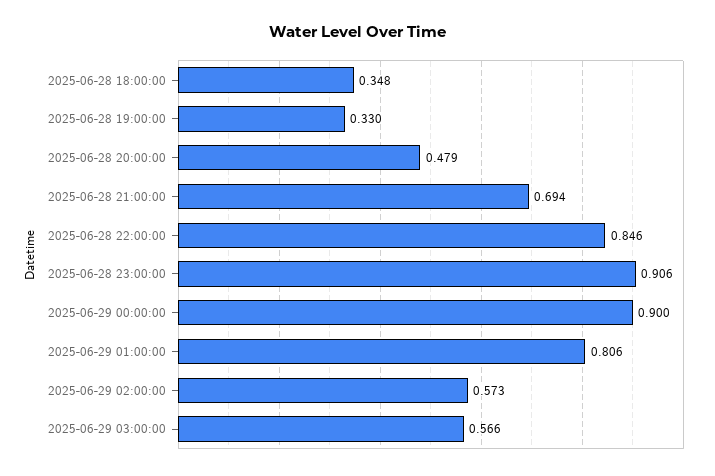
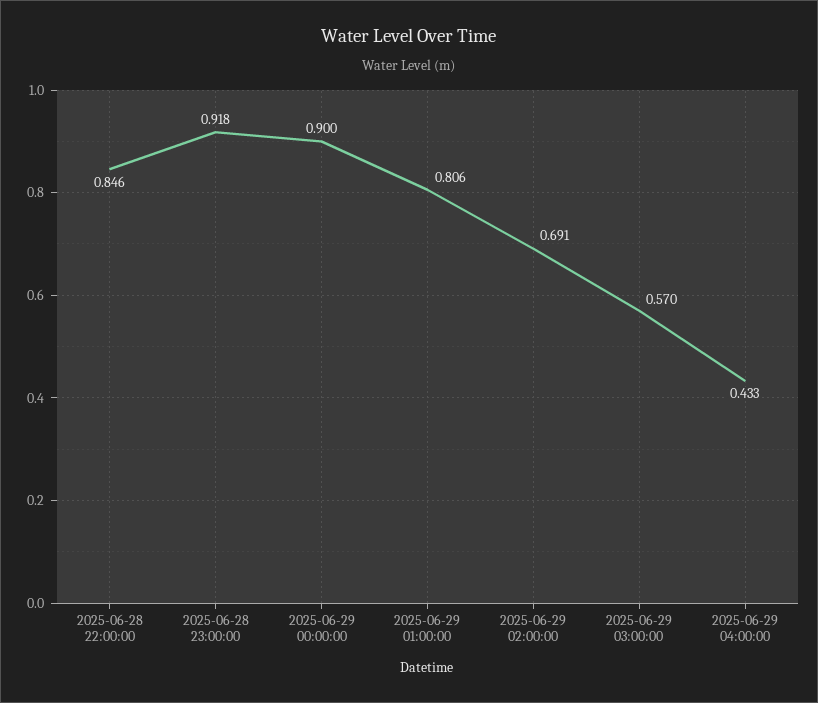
2025-06-28 18:00:00: 0.348 -> none
2025-06-28 19:00:00: 0.33 -> none
2025-06-28 20:00:00: 0.479 -> none
2025-06-28 21:00:00: 0.694 -> none
2025-06-28 23:00:00: 0.906 -> 0.918
2025-06-29 02:00:00: 0.573 -> 0.691
2025-06-29 03:00:00: 0.566 -> 0.57
2025-06-29 04:00:00: none -> 0.433

